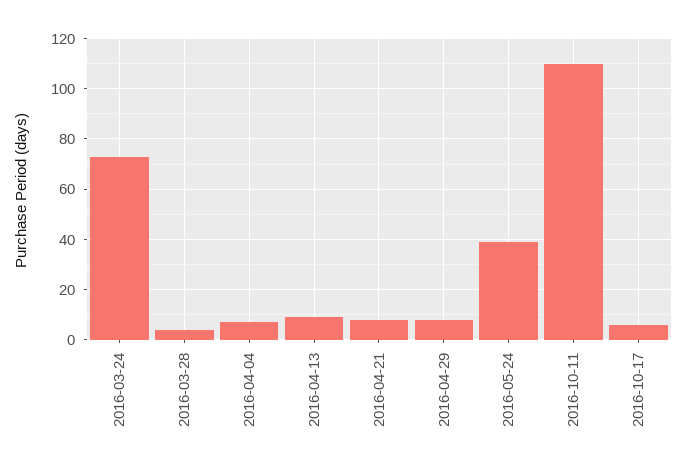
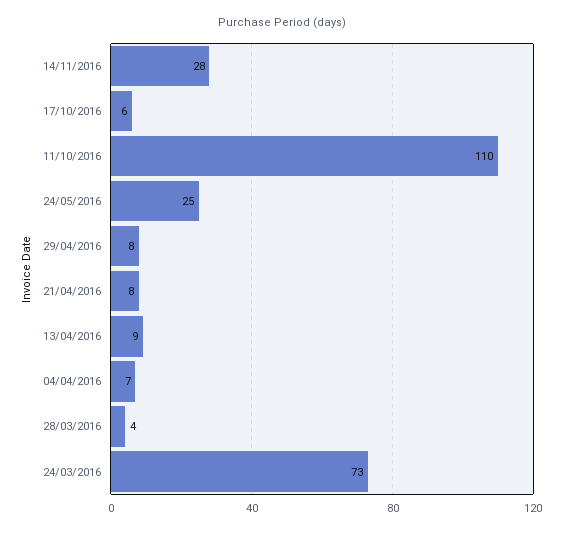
2016-05-24: 40 -> 25
14/11/2016: none -> 28

